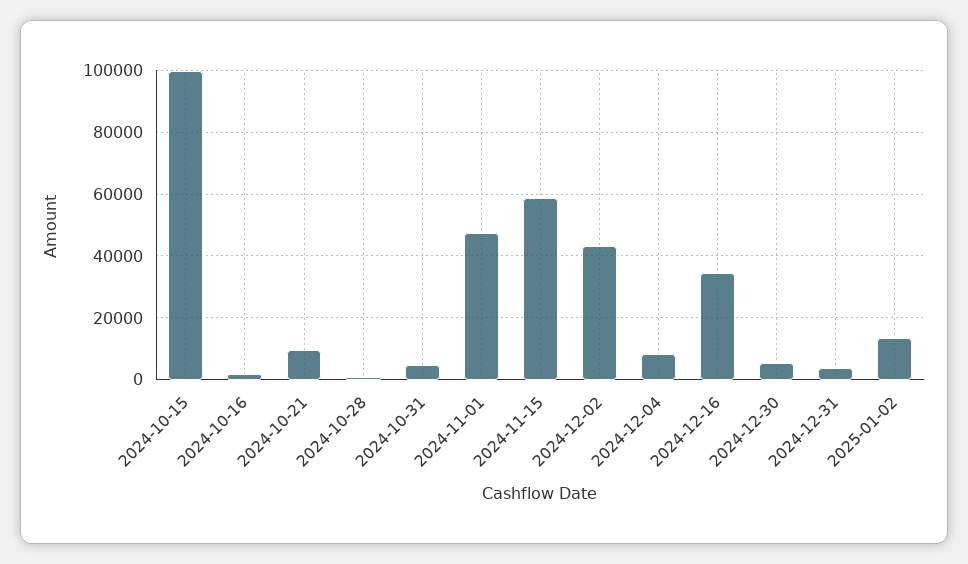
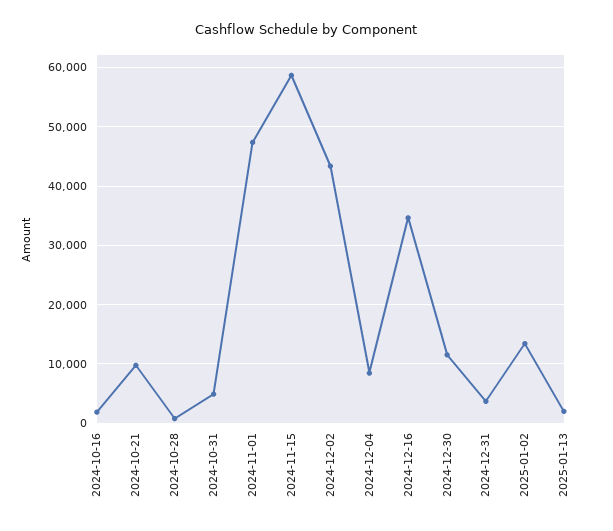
2024-10-15: 100000 -> none
2024-12-30: 6000 -> 12000
2025-01-13: none -> 2000

